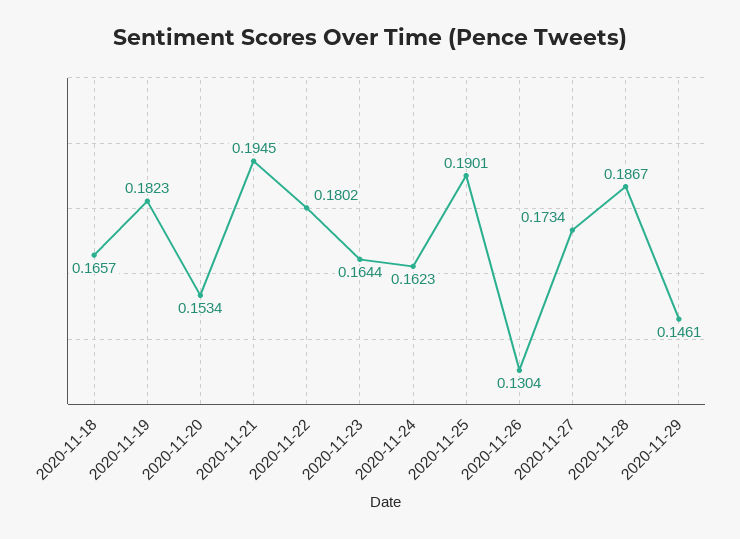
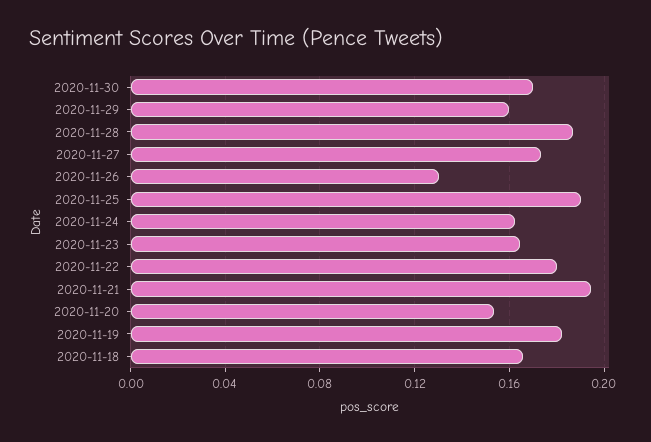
2020-11-29: 0.1461 -> 0.16
2020-11-30: none -> 0.17

